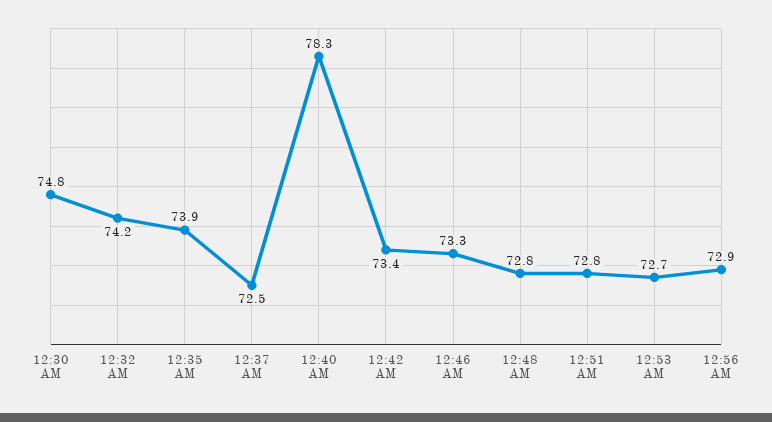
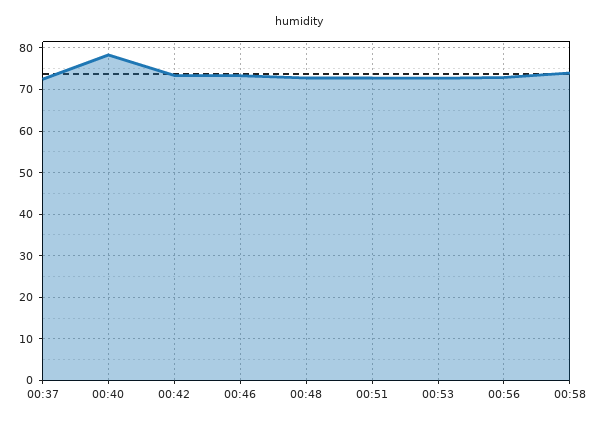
12:30 AM: 74.8 -> none
12:32 AM: 74.2 -> none
12:35 AM: 73.9 -> none
00:58: none -> 74

